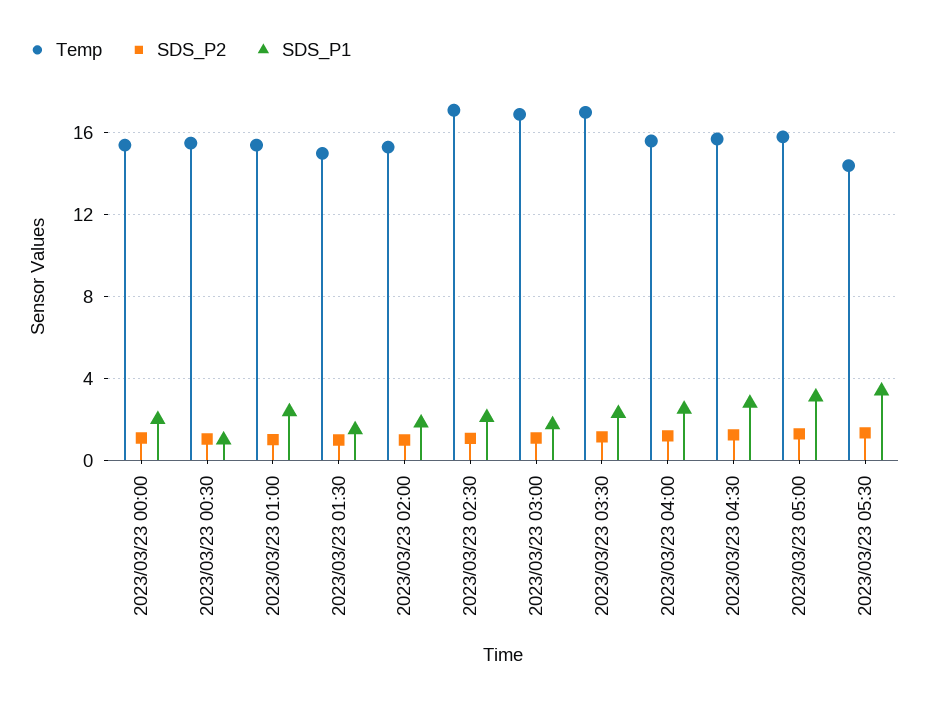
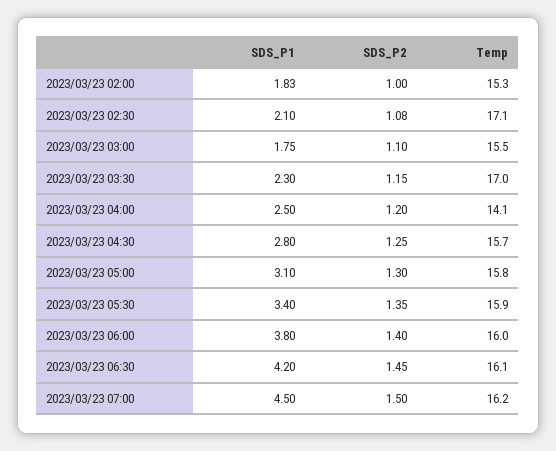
Temp, 2023/03/23 00:00: 15.5 -> none
SDS_P2, 2023/03/23 00:00: 1 -> none
SDS_P1, 2023/03/23 00:00: 2 -> none
Temp, 2023/03/23 00:30: 15.5 -> none
SDS_P2, 2023/03/23 00:30: 1 -> none
SDS_P1, 2023/03/23 00:30: 1 -> none
Temp, 2023/03/23 01:00: 15.5 -> none
SDS_P2, 2023/03/23 01:00: 1 -> none
SDS_P1, 2023/03/23 01:00: 2.5 -> none
Temp, 2023/03/23 01:30: 15 -> none
SDS_P2, 2023/03/23 01:30: 1 -> none
SDS_P1, 2023/03/23 01:30: 1.5 -> none
Temp, 2023/03/23 03:00: 17 -> 15.5
Temp, 2023/03/23 04:00: 15.5 -> 14.1
Temp, 2023/03/23 05:30: 14.5 -> 15.9
SDS_P1, 2023/03/23 06:00: none -> 3.8
SDS_P2, 2023/03/23 06:00: none -> 1.4
Temp, 2023/03/23 06:00: none -> 16
SDS_P1, 2023/03/23 06:30: none -> 4.2
SDS_P2, 2023/03/23 06:30: none -> 1.45
Temp, 2023/03/23 06:30: none -> 16.1
SDS_P1, 2023/03/23 07:00: none -> 4.5
SDS_P2, 2023/03/23 07:00: none -> 1.5
Temp, 2023/03/23 07:00: none -> 16.2

